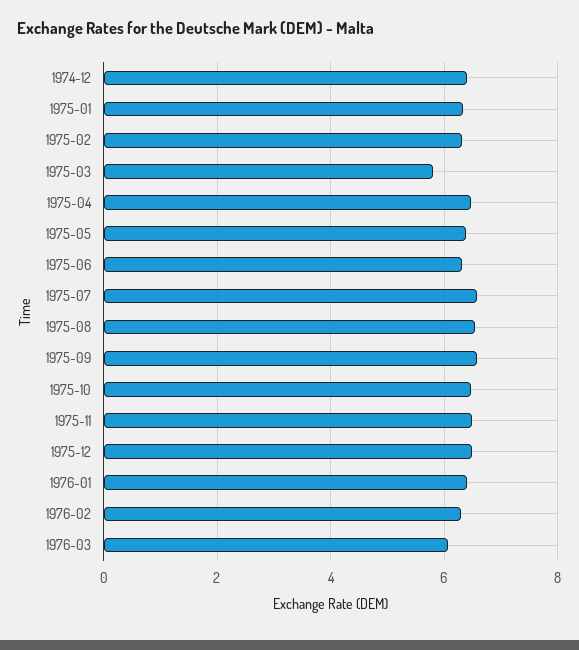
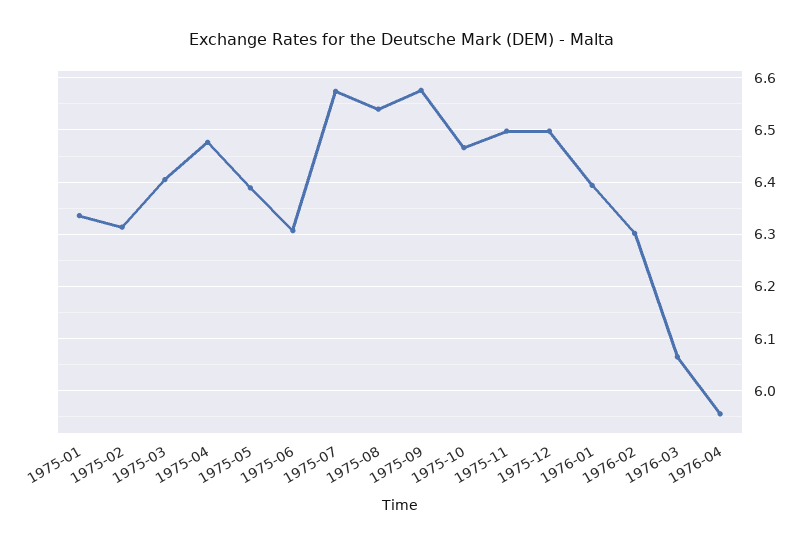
1974-12: 6.4 -> none
1975-03: 5.8 -> 6.4
1976-04: none -> 5.96

